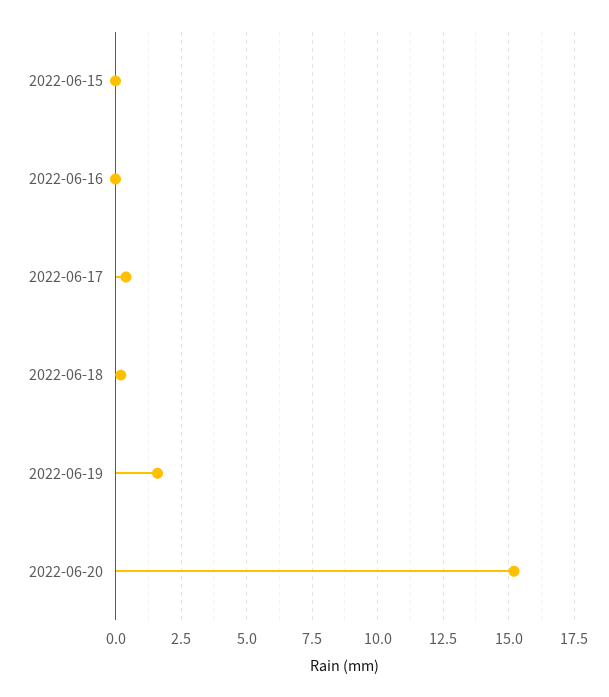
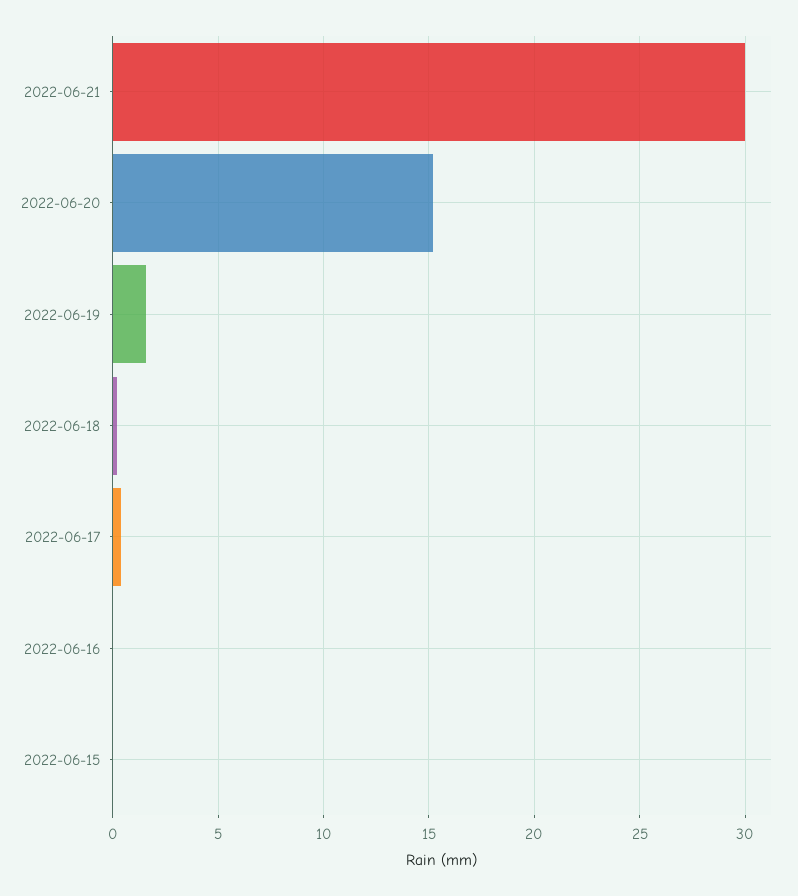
2022-06-21: none -> 30

